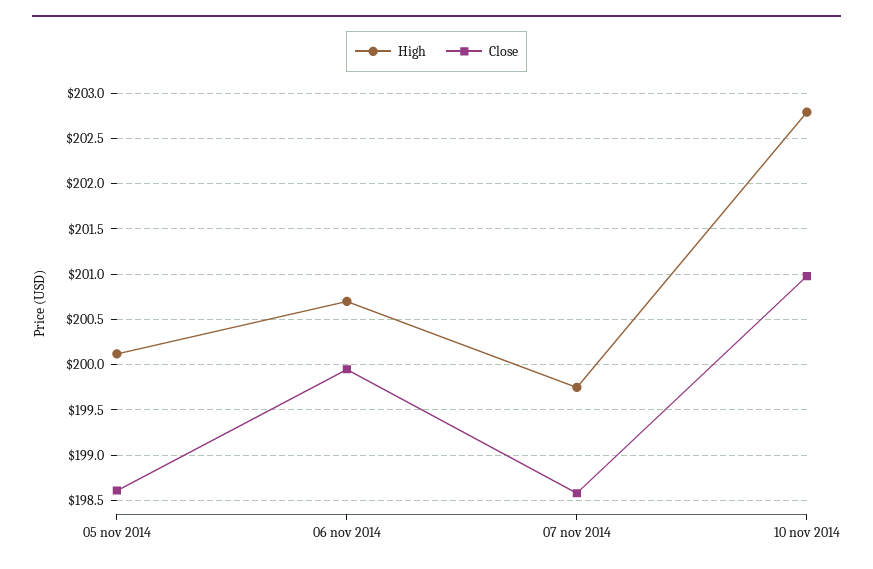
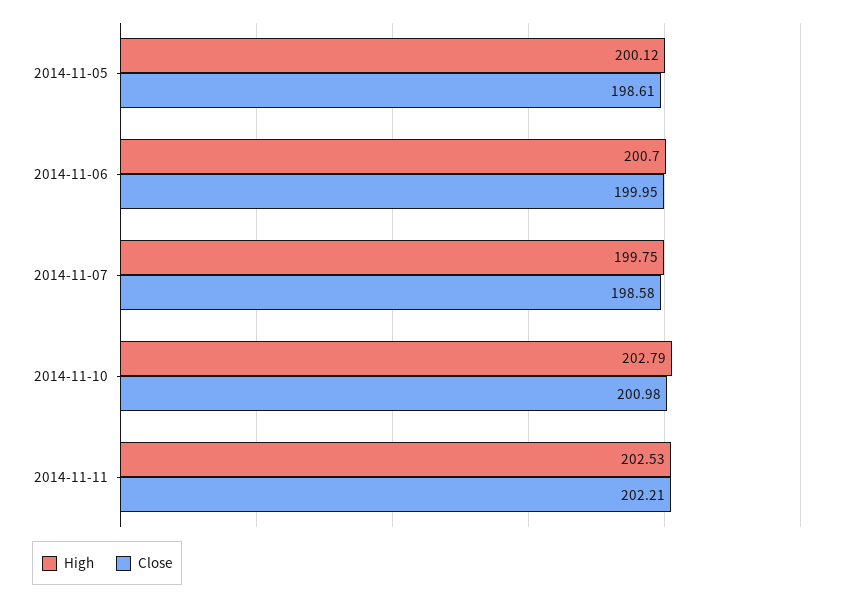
High, 2014-11-11: none -> 202.53
Close, 2014-11-11: none -> 202.21

